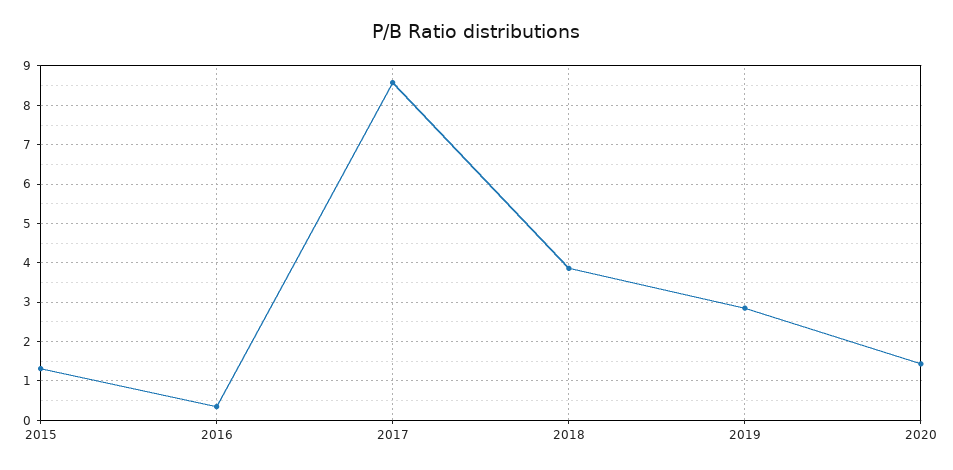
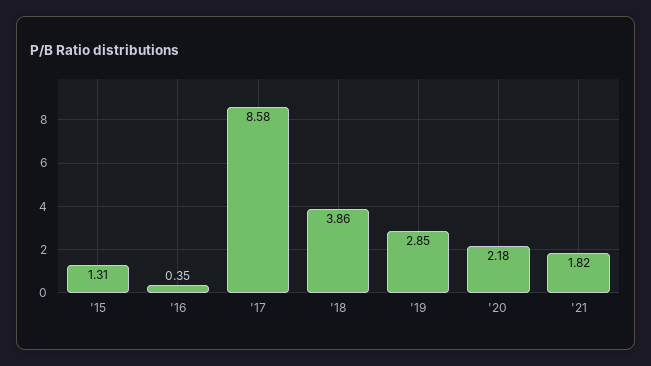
2020: 1.4 -> 2.18
'21: none -> 1.82

